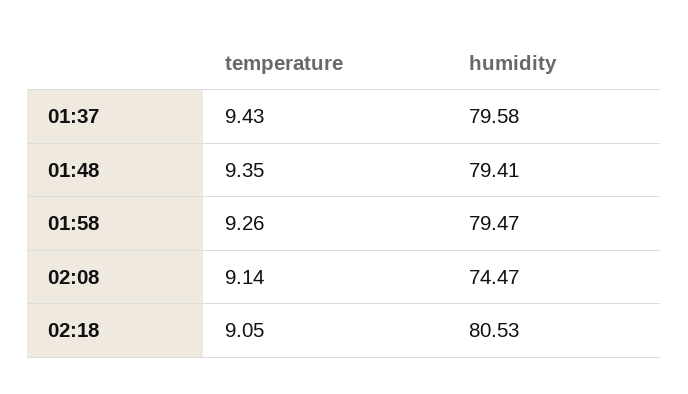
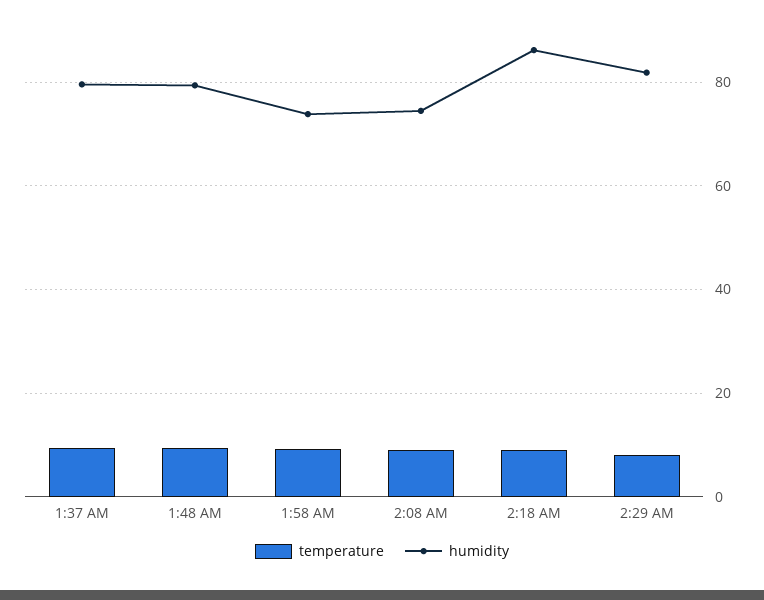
humidity, 01:58: 79.47 -> 74
humidity, 02:18: 80.53 -> 86
temperature, 2:29 AM: none -> 8
humidity, 2:29 AM: none -> 82

